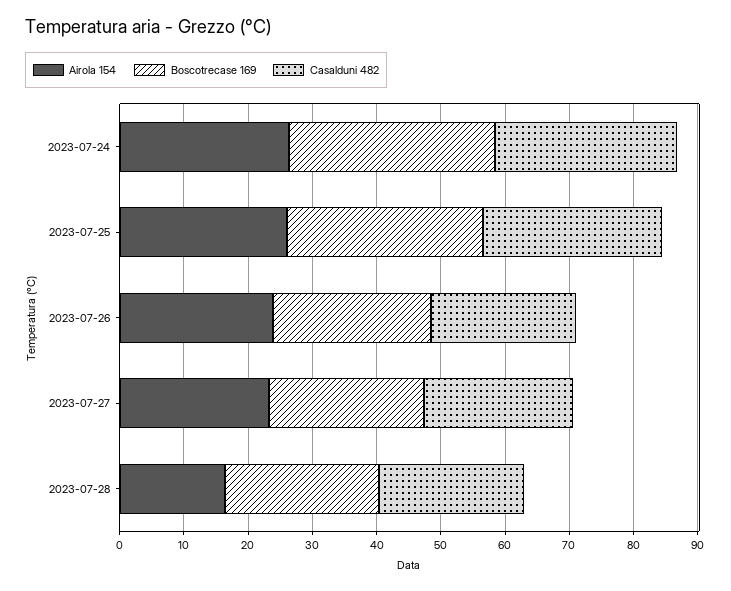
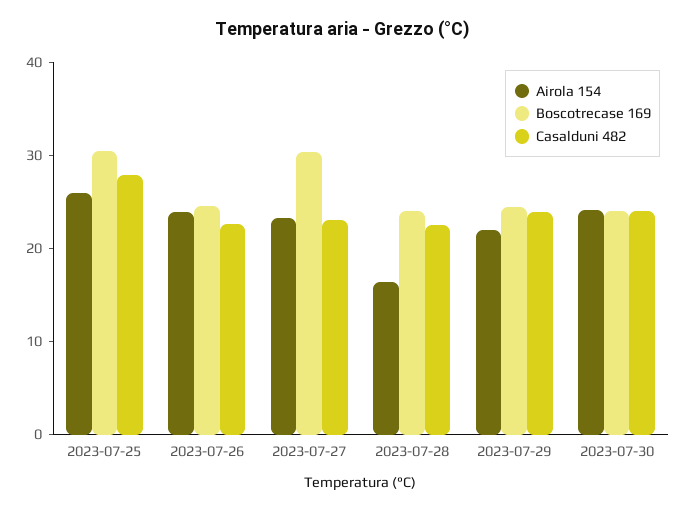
Airola 154, 2023-07-24: 26 -> none
Boscotrecase 169, 2023-07-24: 32 -> none
Casalduni 482, 2023-07-24: 28 -> none
Boscotrecase 169, 2023-07-27: 24 -> 30
Airola 154, 2023-07-29: none -> 22
Boscotrecase 169, 2023-07-29: none -> 24
Casalduni 482, 2023-07-29: none -> 24
Airola 154, 2023-07-30: none -> 24
Boscotrecase 169, 2023-07-30: none -> 24
Casalduni 482, 2023-07-30: none -> 24

